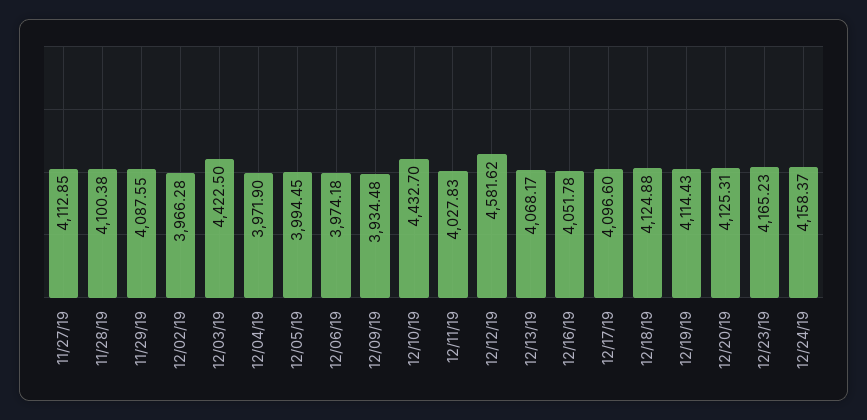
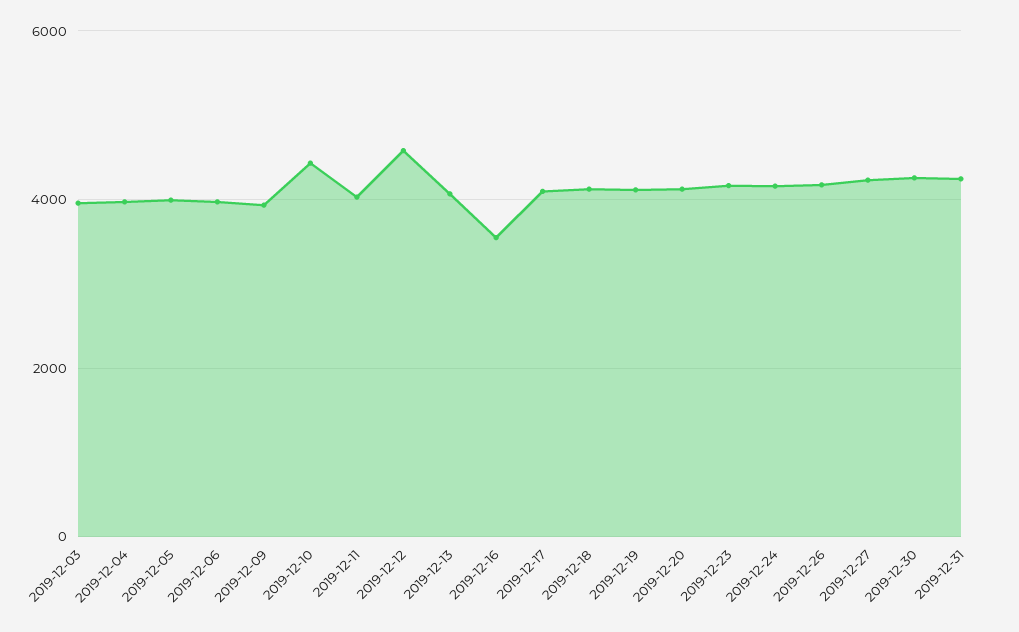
11/27/19: 4112.85 -> none
11/28/19: 4100.38 -> none
11/29/19: 4087.55 -> none
12/02/19: 3966.28 -> none
12/03/19: 4422.5 -> 4000
12/16/19: 4051.78 -> 3600
2019-12-26: none -> 4200
2019-12-27: none -> 4200
2019-12-30: none -> 4200
2019-12-31: none -> 4200

